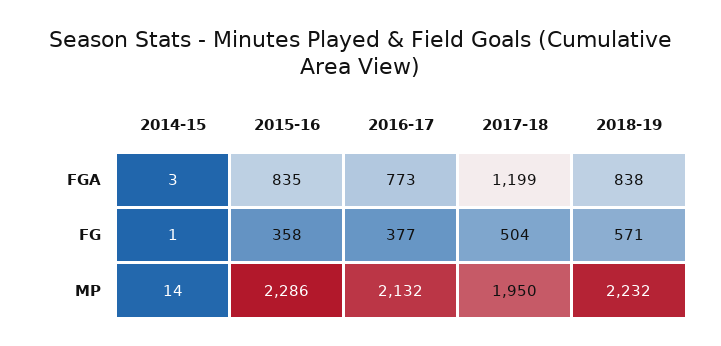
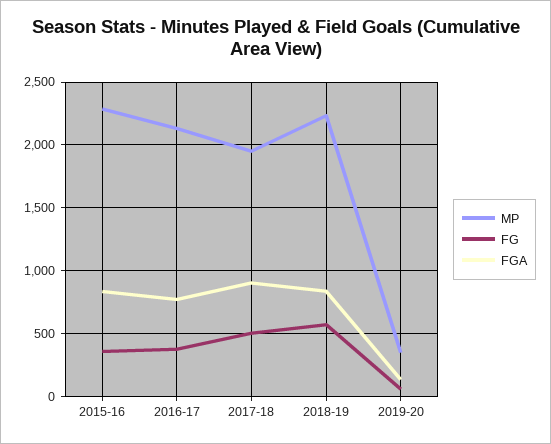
FGA, 2014-15: 3 -> none
FGA, 2017-18: 1199 -> 900
FG, 2014-15: 1 -> none
MP, 2014-15: 14 -> none
MP, 2019-20: none -> 350
FG, 2019-20: none -> 50
FGA, 2019-20: none -> 150

